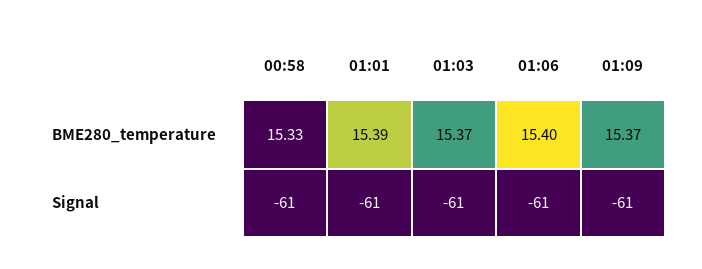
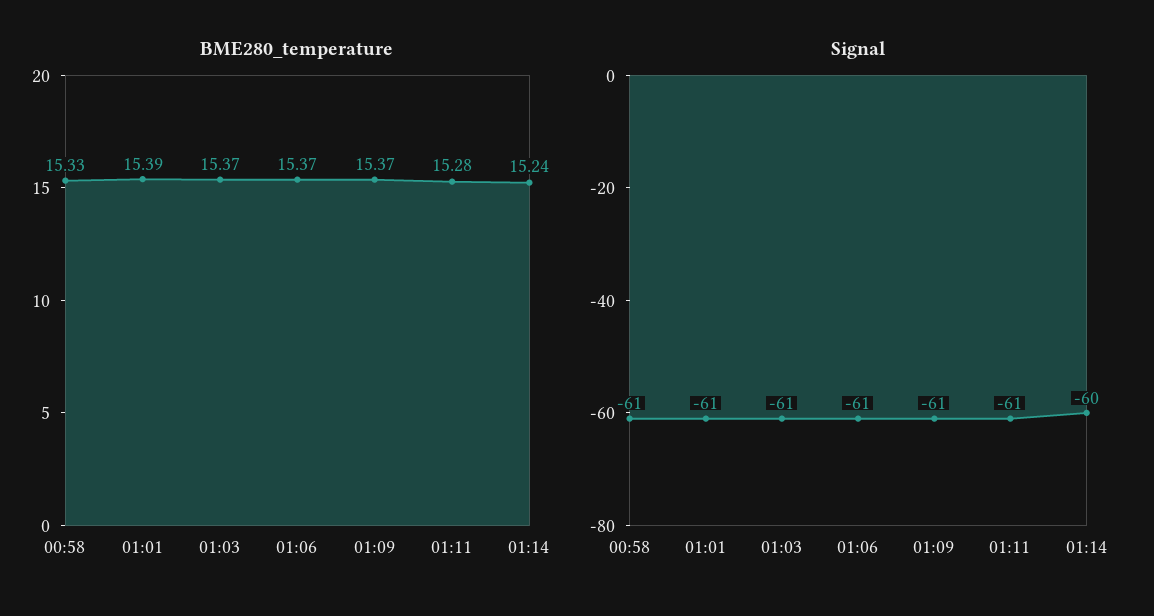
BME280_temperature, 01:06: 15.4 -> 15.37
BME280_temperature, 01:11: none -> 15.28
BME280_temperature, 01:14: none -> 15.24
Signal, 01:11: none -> -61
Signal, 01:14: none -> -60

